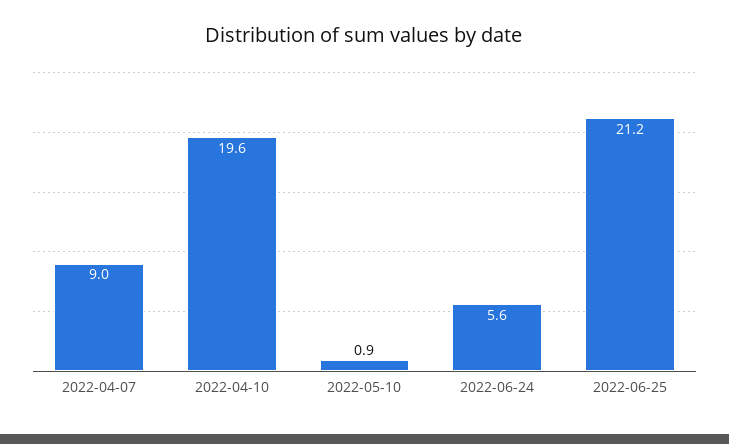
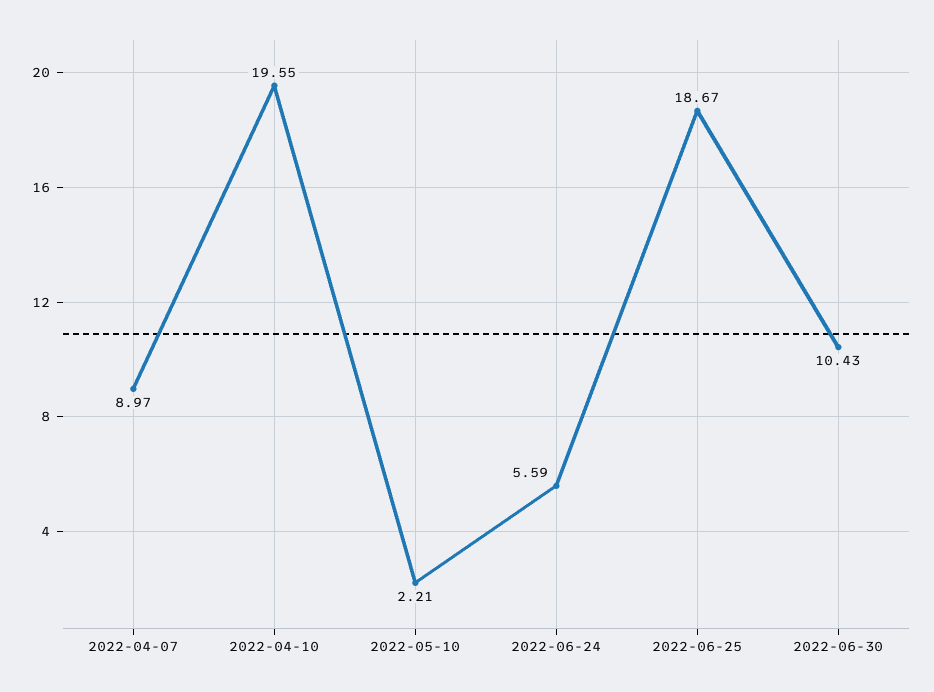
2022-05-10: 0.9 -> 2.21
2022-06-25: 21.2 -> 18.67
2022-06-30: none -> 10.43

